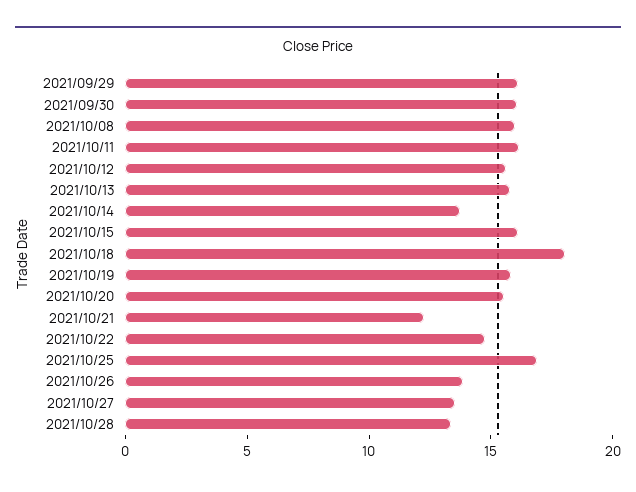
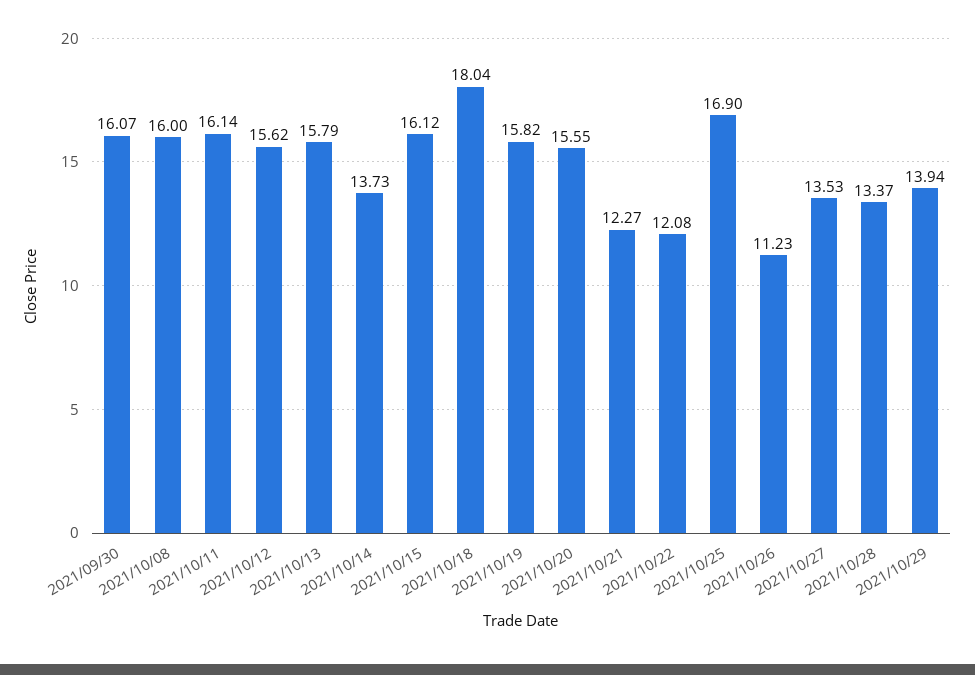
2021/09/29: 16 -> none
2021/10/22: 15 -> 12.08
2021/10/26: 14 -> 11.23
2021/10/29: none -> 13.94

